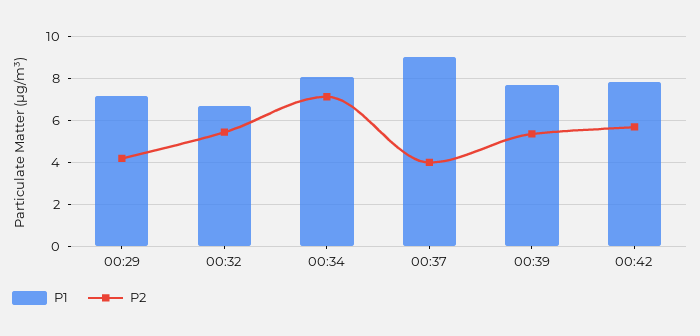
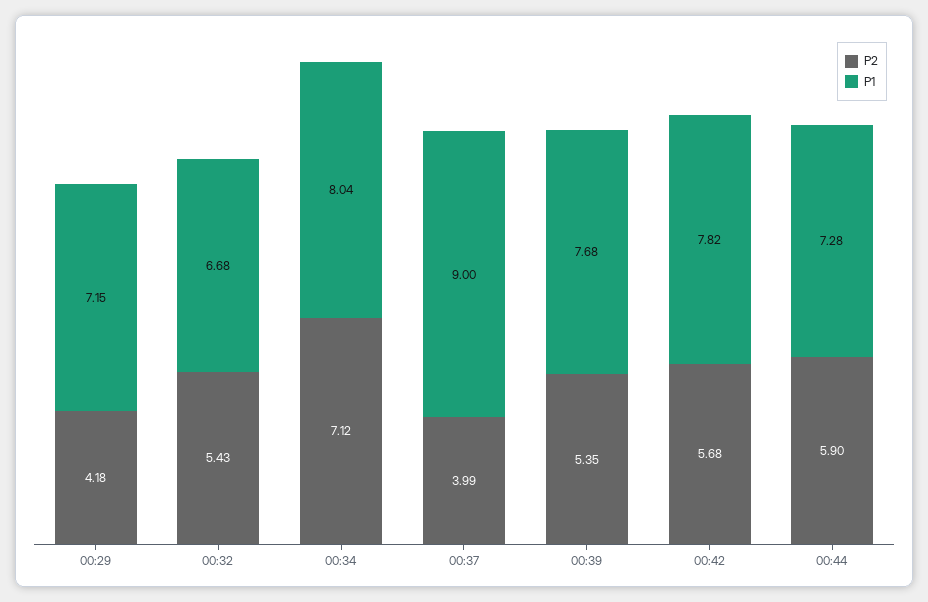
P2, 00:44: none -> 5.9
P1, 00:44: none -> 7.28

